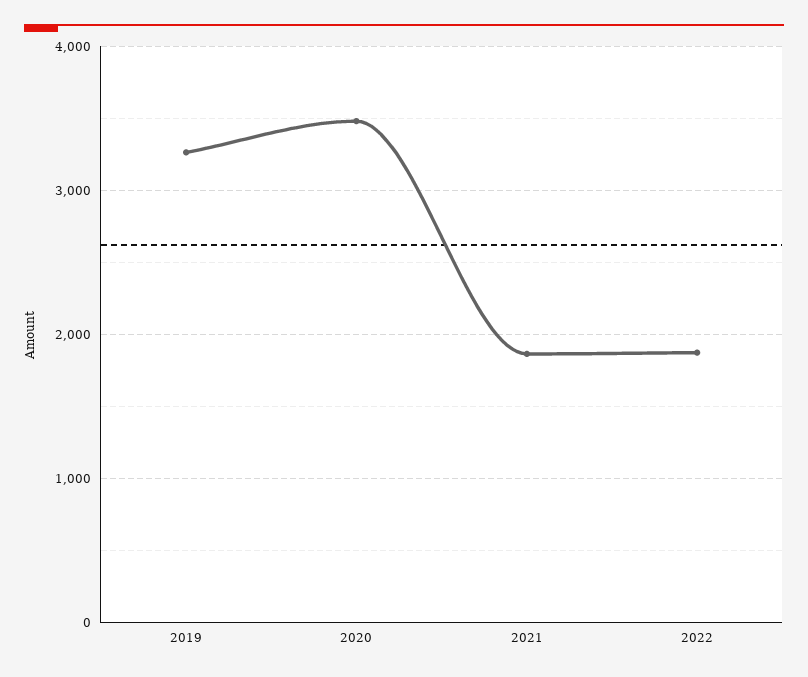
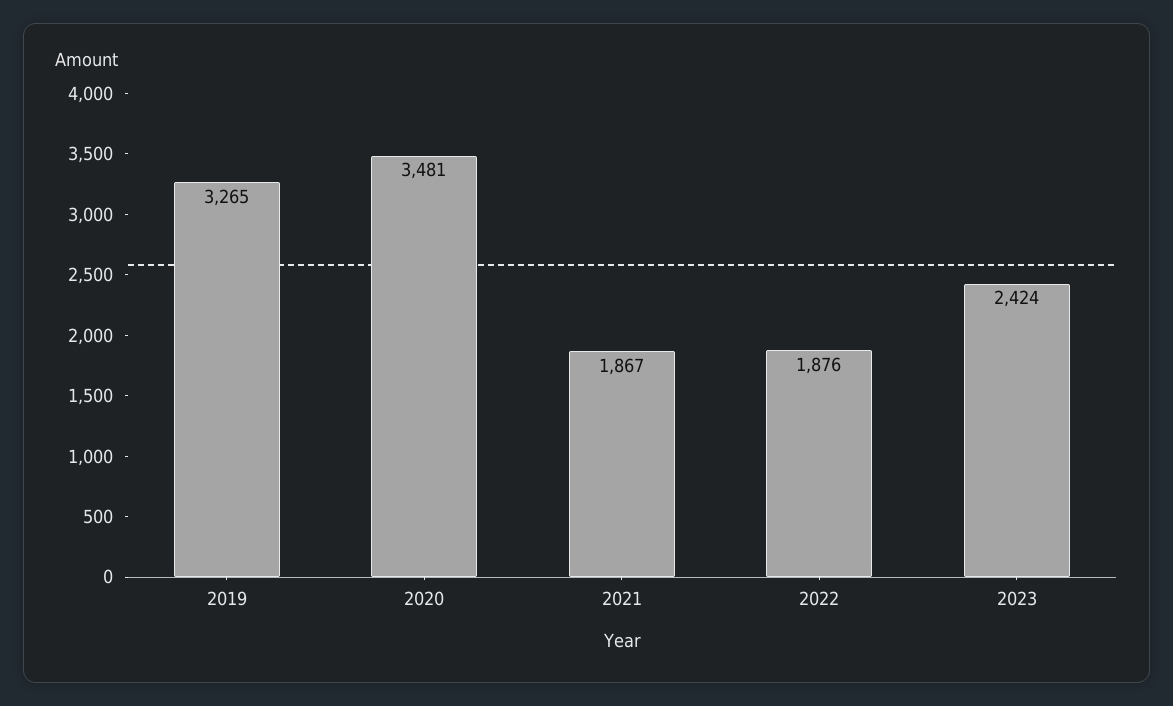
2023: none -> 2424

